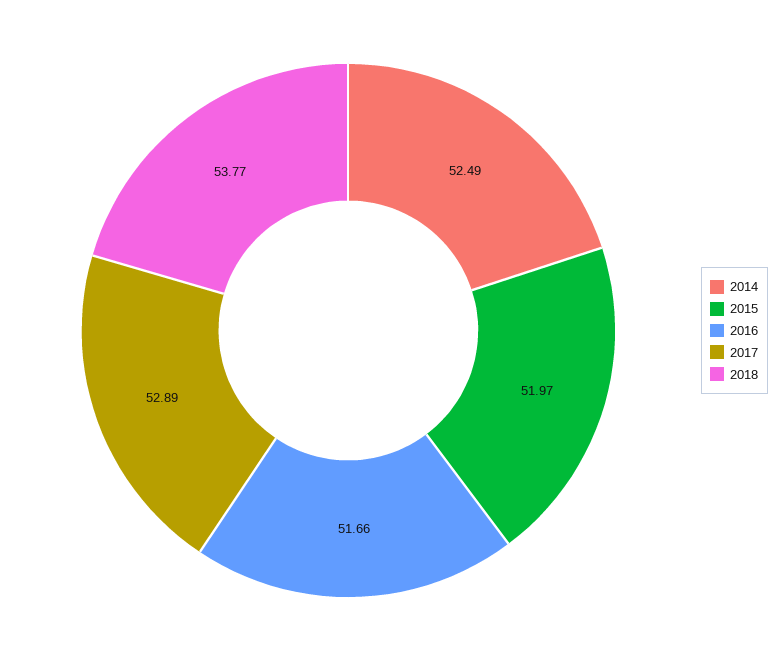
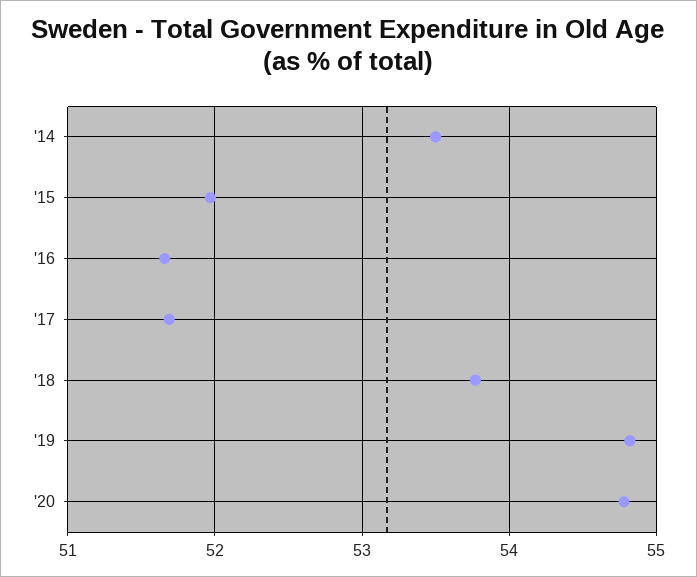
2014: 52.49 -> 53.5
2017: 52.89 -> 51.7
'19: none -> 54.8
'20: none -> 54.8

